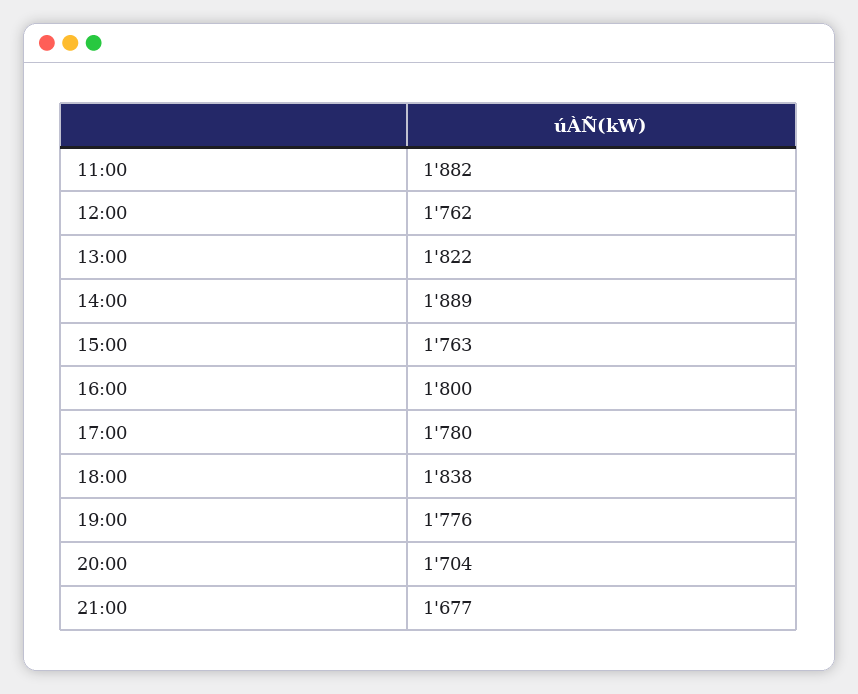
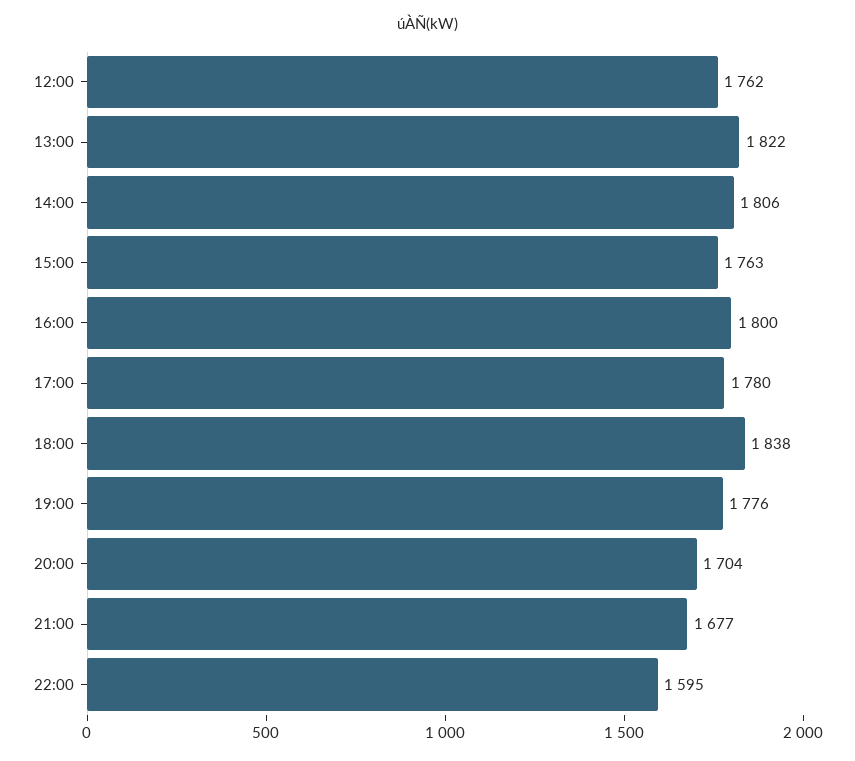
11:00: 1882 -> none
14:00: 1889 -> 1806
22:00: none -> 1595

